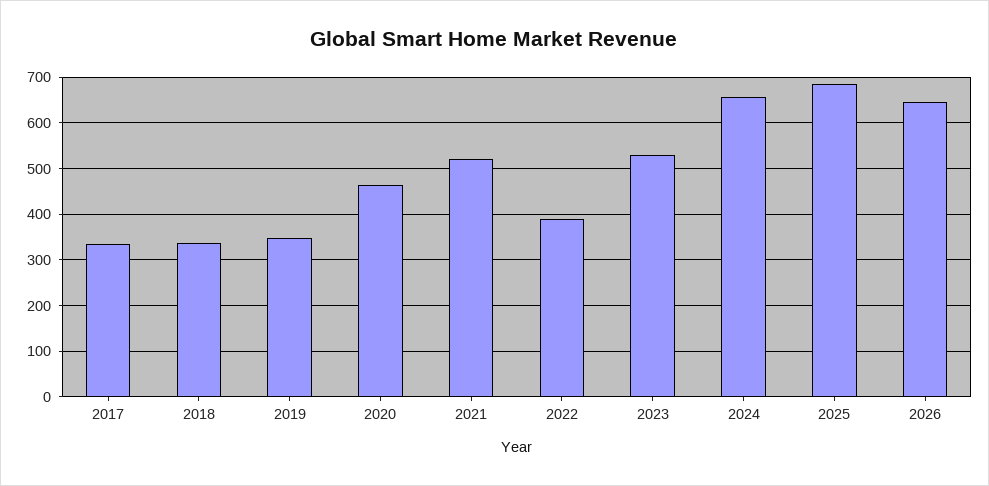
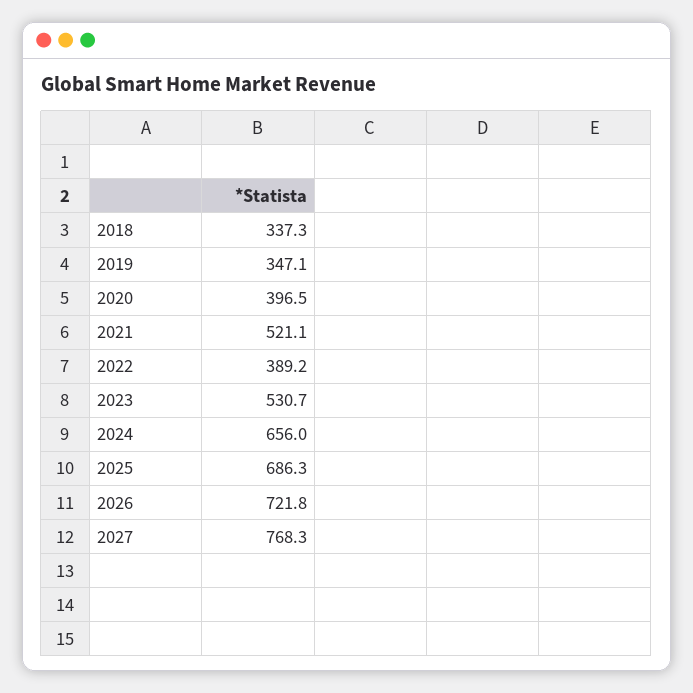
2017: 340 -> none
2020: 460 -> 396.5
2026: 640 -> 721.8
2027: none -> 768.3

